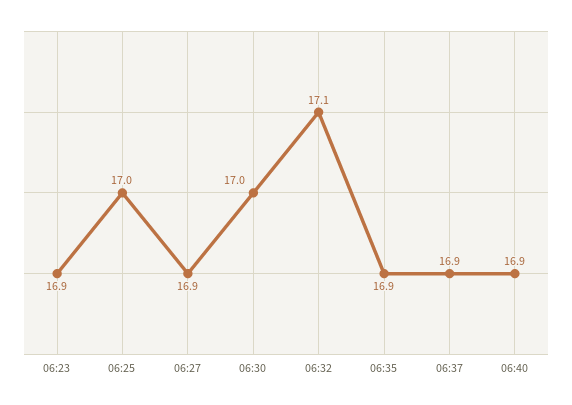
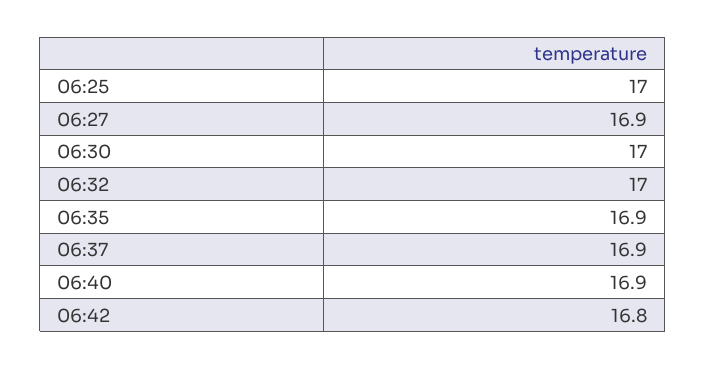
06:23: 16.9 -> none
06:32: 17.1 -> 17
06:42: none -> 16.8

